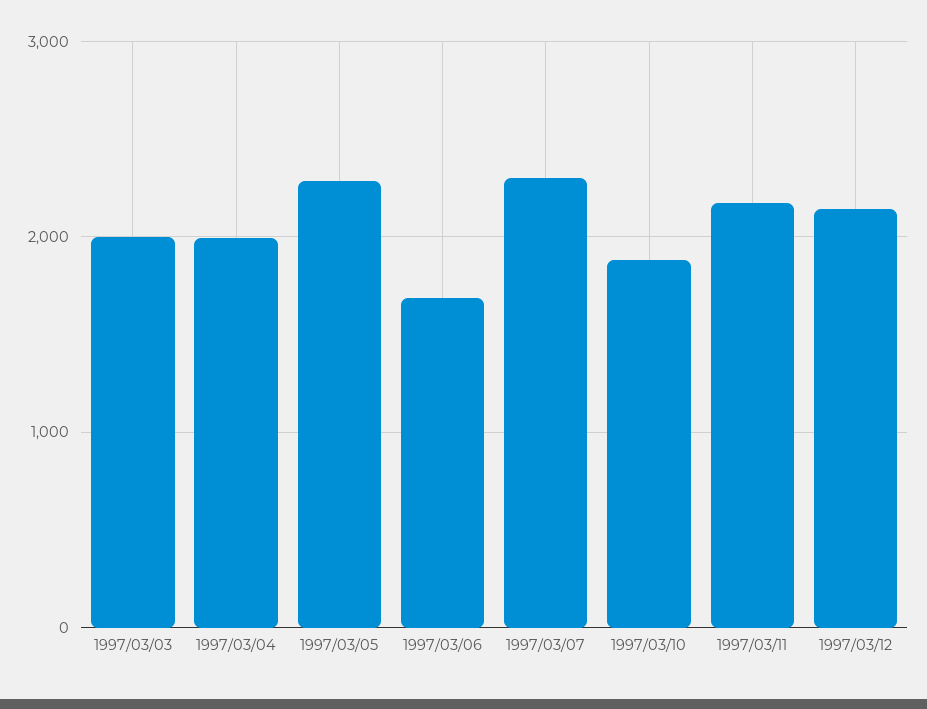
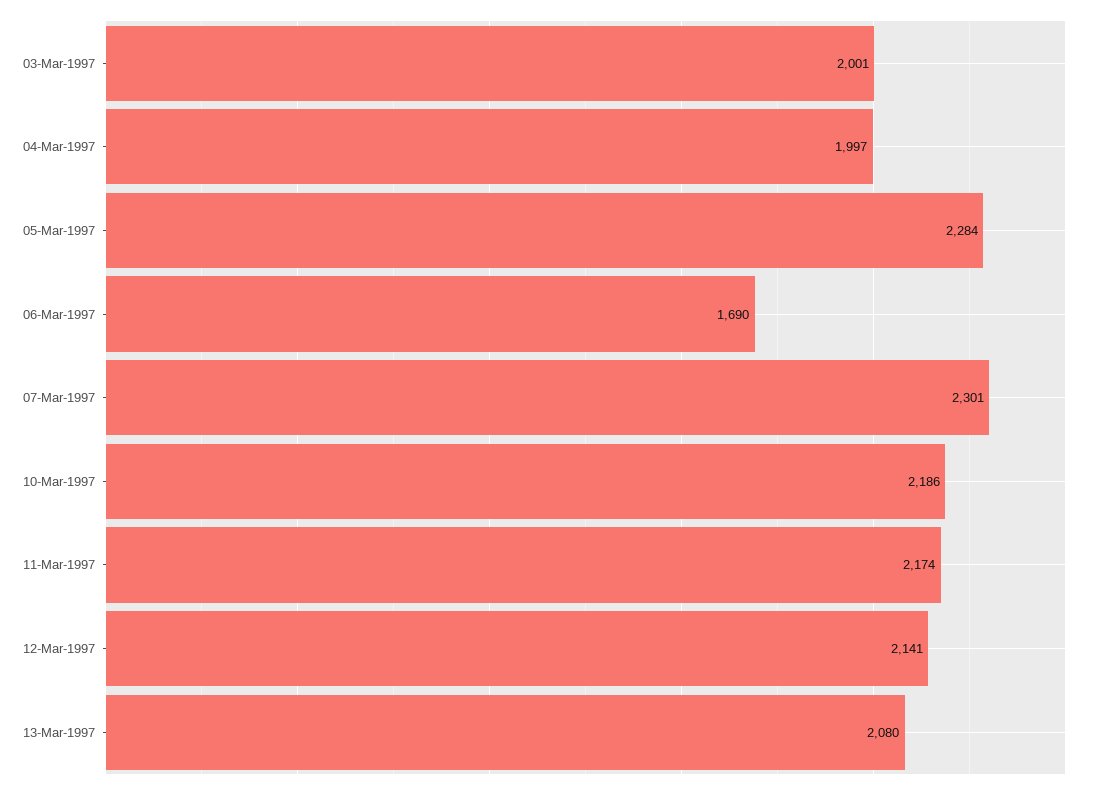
1997/03/10: 1900 -> 2186
13-Mar-1997: none -> 2080

